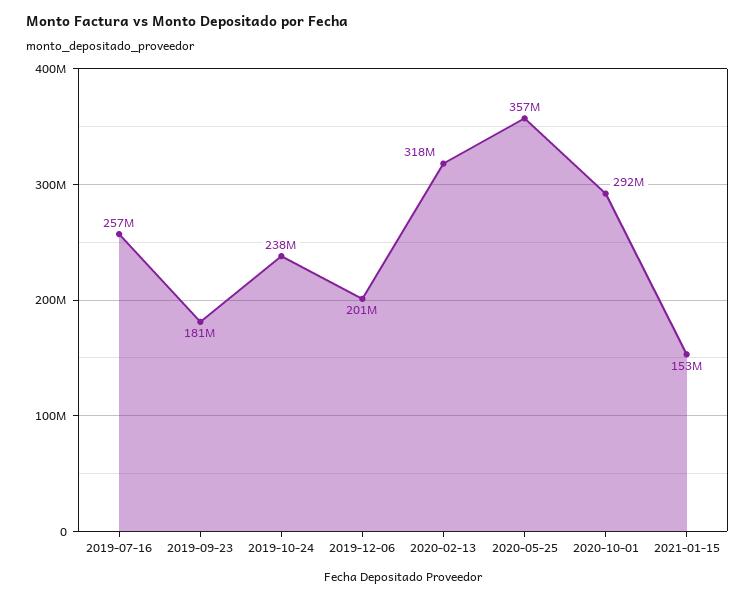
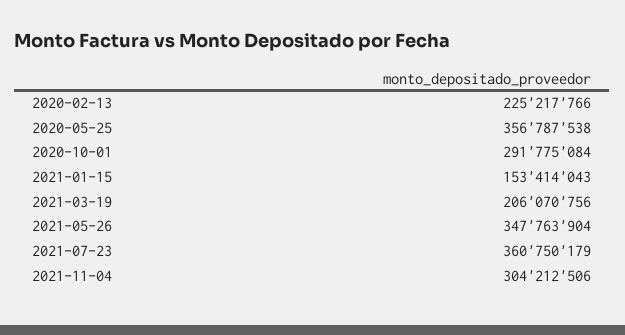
2019-07-16: 257000000 -> none
2019-09-23: 181000000 -> none
2019-10-24: 238000000 -> none
2019-12-06: 201000000 -> none
2020-02-13: 318000000 -> 225217766
2021-03-19: none -> 206070756
2021-05-26: none -> 347763904
2021-07-23: none -> 360750179
2021-11-04: none -> 304212506

